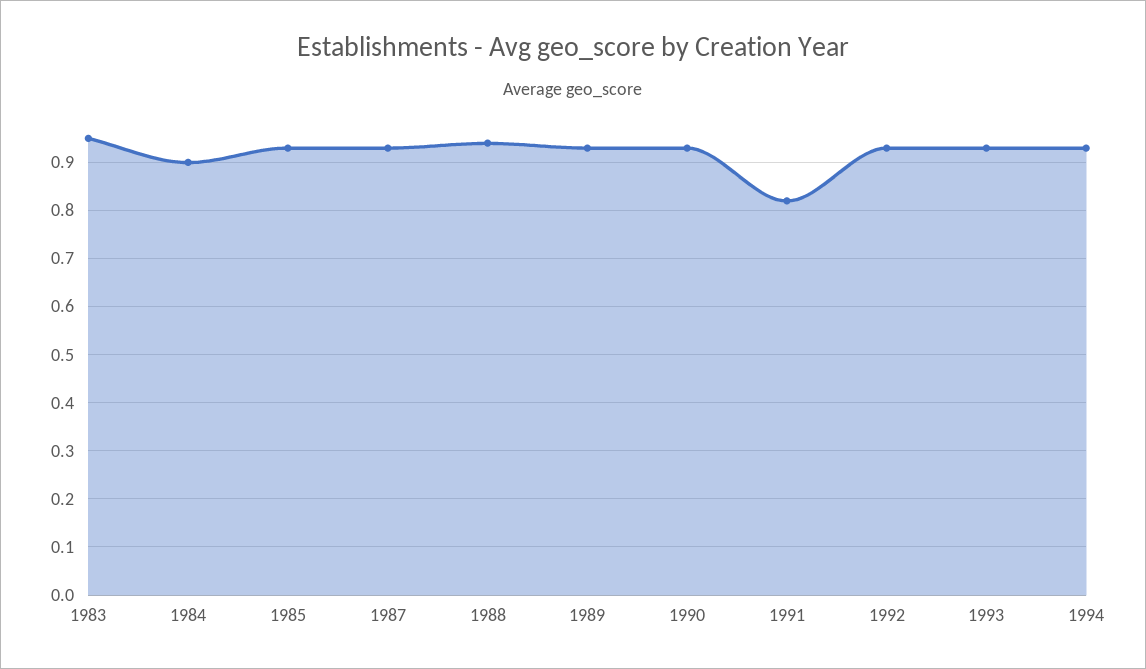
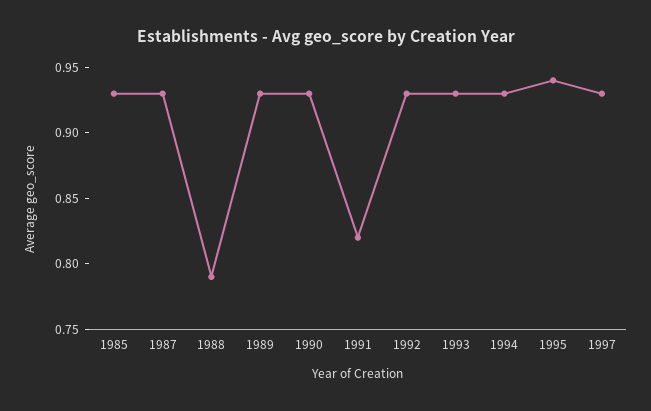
1983: 0.95 -> none
1984: 0.9 -> none
1988: 0.95 -> 0.79
1995: none -> 0.94
1997: none -> 0.93

